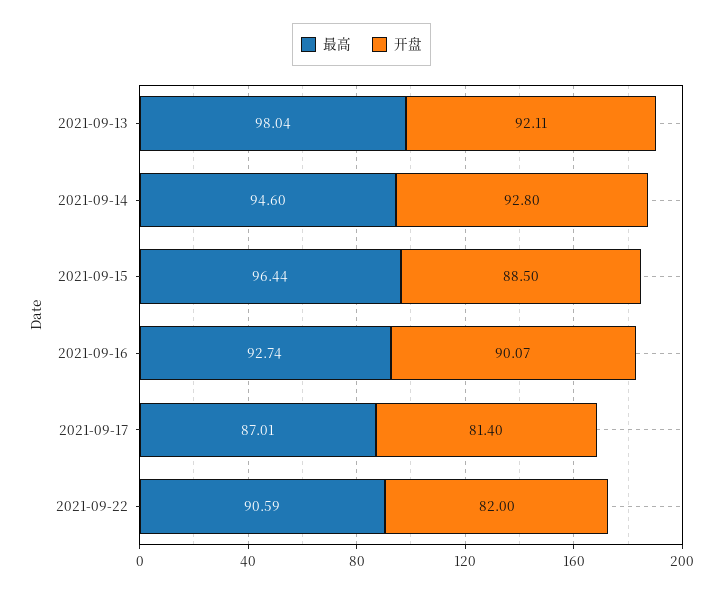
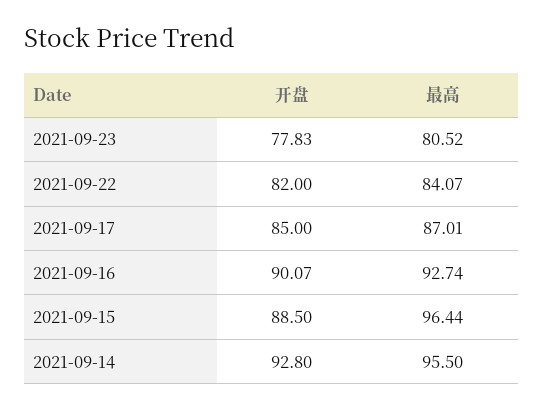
最高, 2021-09-13: 98.04 -> none
开盘, 2021-09-13: 92.11 -> none
最高, 2021-09-14: 94.6 -> 95.5
开盘, 2021-09-17: 81.4 -> 85
最高, 2021-09-22: 90.59 -> 84.07
开盘, 2021-09-23: none -> 77.83
最高, 2021-09-23: none -> 80.52

